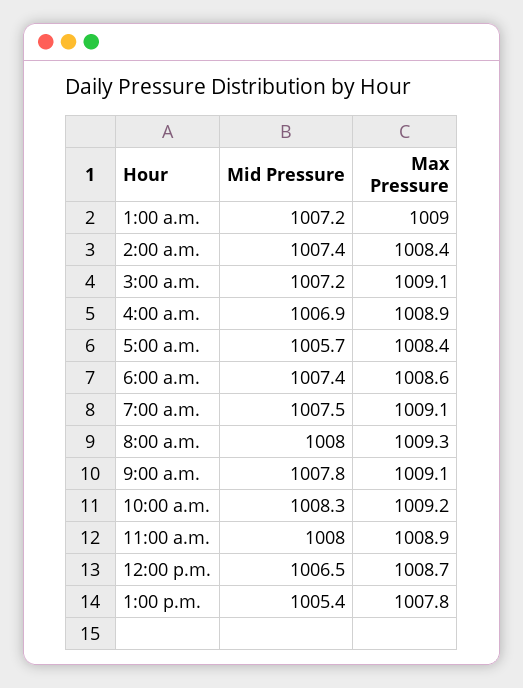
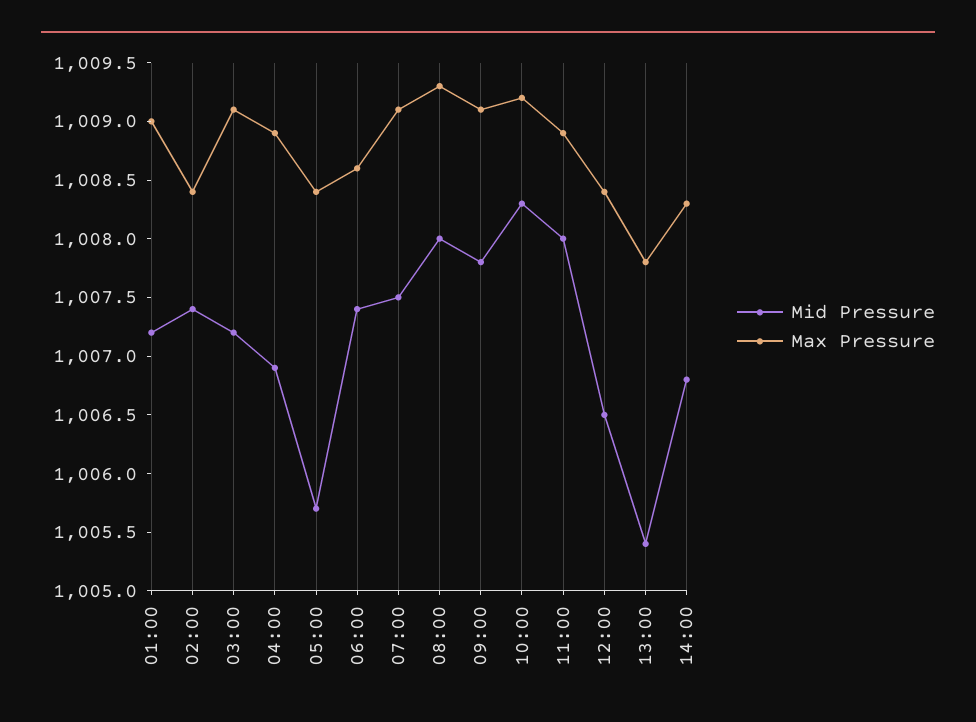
Max Pressure, 12:00 p.m.: 1008.7 -> 1008.4
Mid Pressure, 14:00: none -> 1006.8
Max Pressure, 14:00: none -> 1008.3

